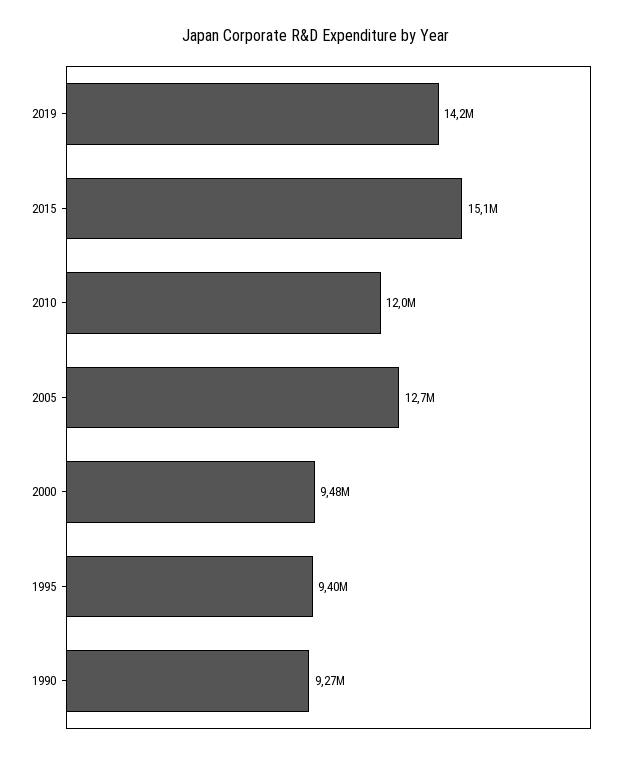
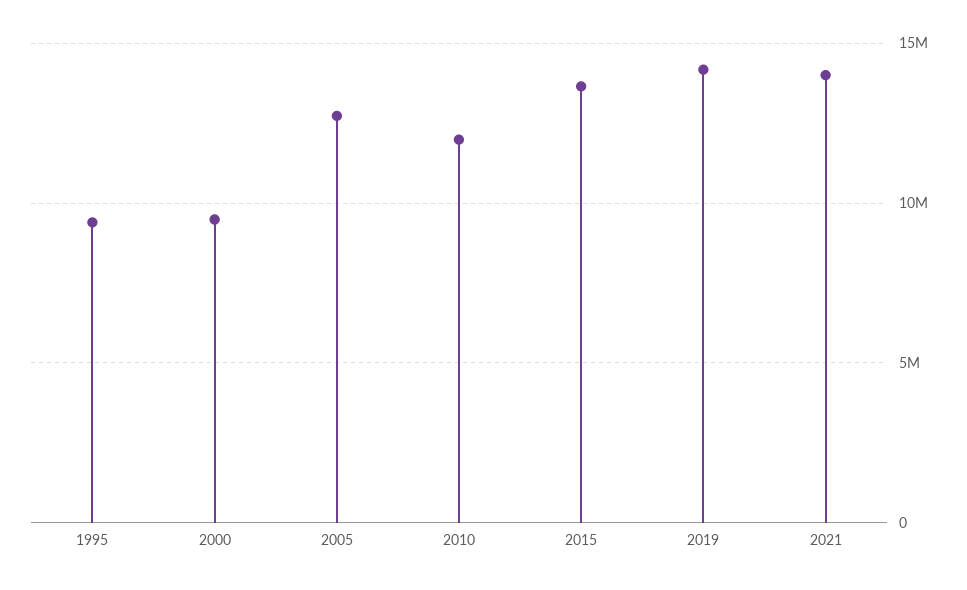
2015: 15100000 -> 13500000
1990: 9270000 -> none
2021: none -> 14000000

